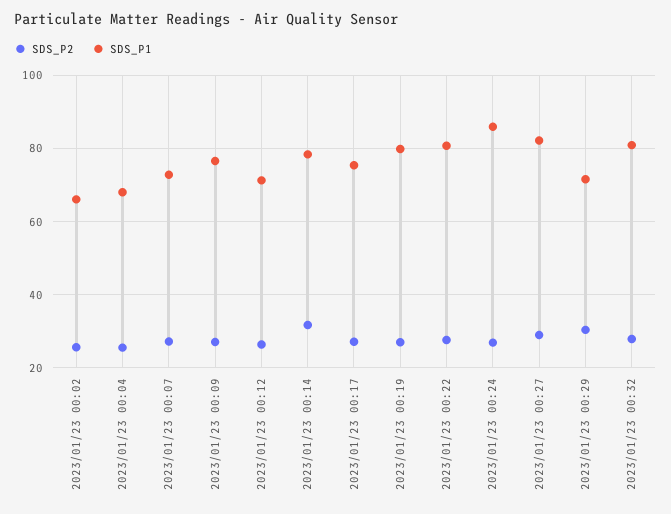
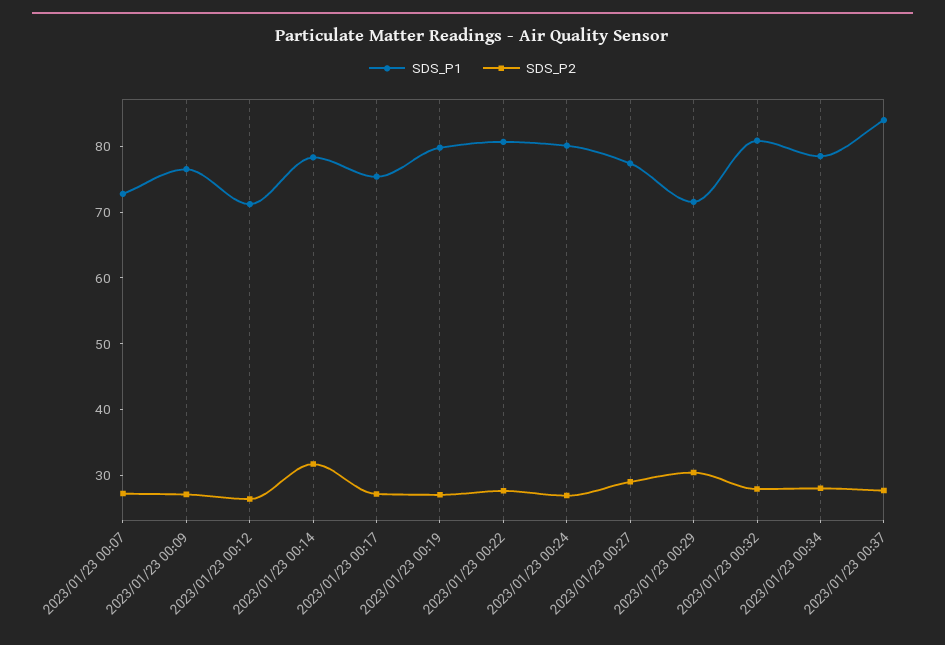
SDS_P2, 2023/01/23 00:02: 26 -> none
SDS_P1, 2023/01/23 00:02: 66 -> none
SDS_P2, 2023/01/23 00:04: 26 -> none
SDS_P1, 2023/01/23 00:04: 68 -> none
SDS_P1, 2023/01/23 00:24: 86 -> 80
SDS_P1, 2023/01/23 00:27: 82 -> 78
SDS_P1, 2023/01/23 00:34: none -> 78
SDS_P2, 2023/01/23 00:34: none -> 28
SDS_P1, 2023/01/23 00:37: none -> 84
SDS_P2, 2023/01/23 00:37: none -> 28

